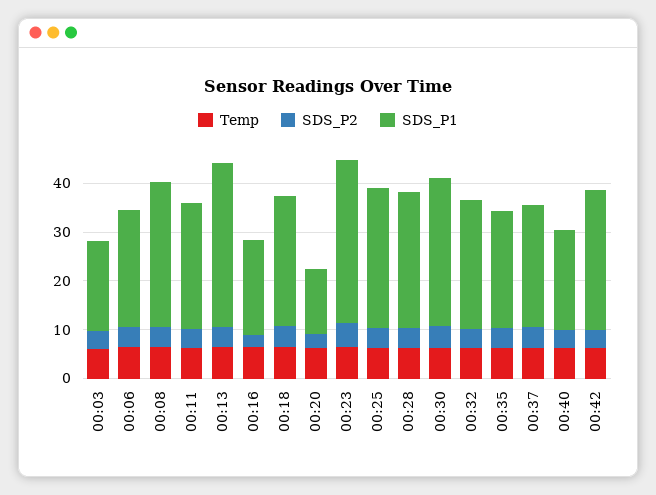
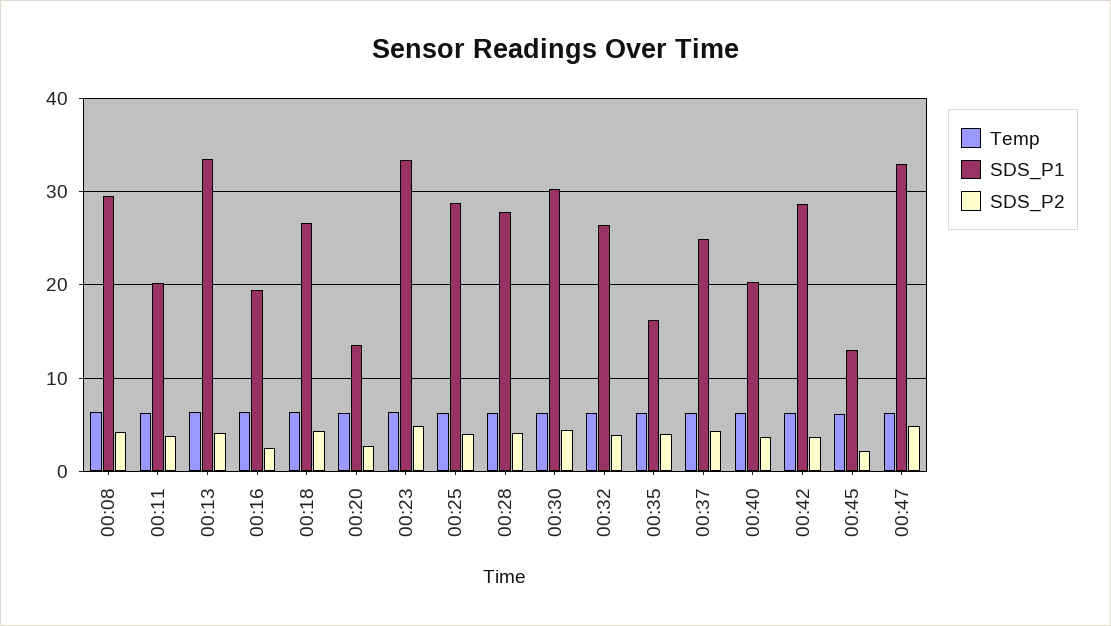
Temp, 00:03: 6 -> none
SDS_P2, 00:03: 4 -> none
SDS_P1, 00:03: 18 -> none
Temp, 00:06: 6 -> none
SDS_P2, 00:06: 4 -> none
SDS_P1, 00:06: 24 -> none
SDS_P1, 00:11: 26 -> 20
SDS_P1, 00:35: 24 -> 16
Temp, 00:45: none -> 6
SDS_P1, 00:45: none -> 13
SDS_P2, 00:45: none -> 2
Temp, 00:47: none -> 6
SDS_P1, 00:47: none -> 33
SDS_P2, 00:47: none -> 5

